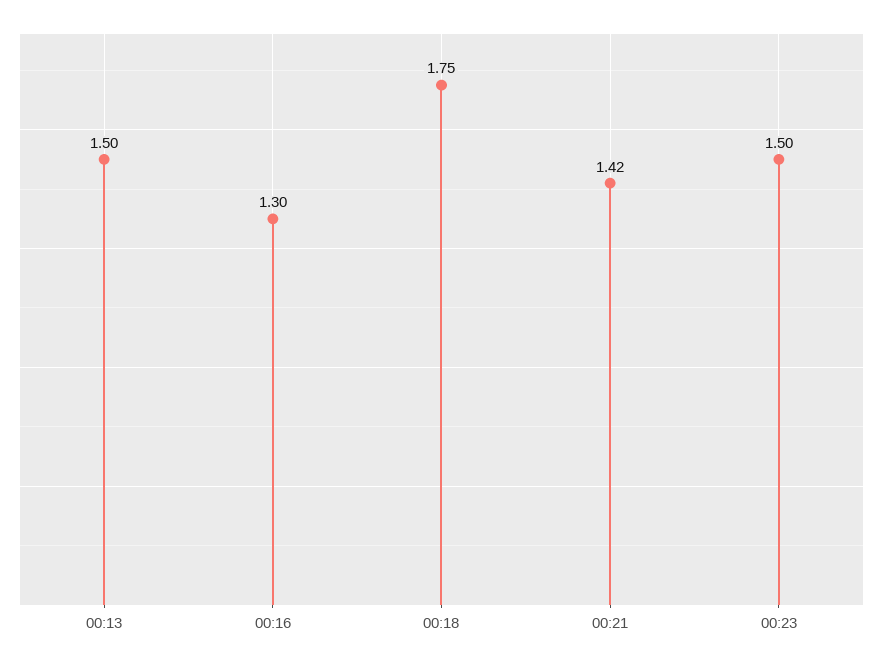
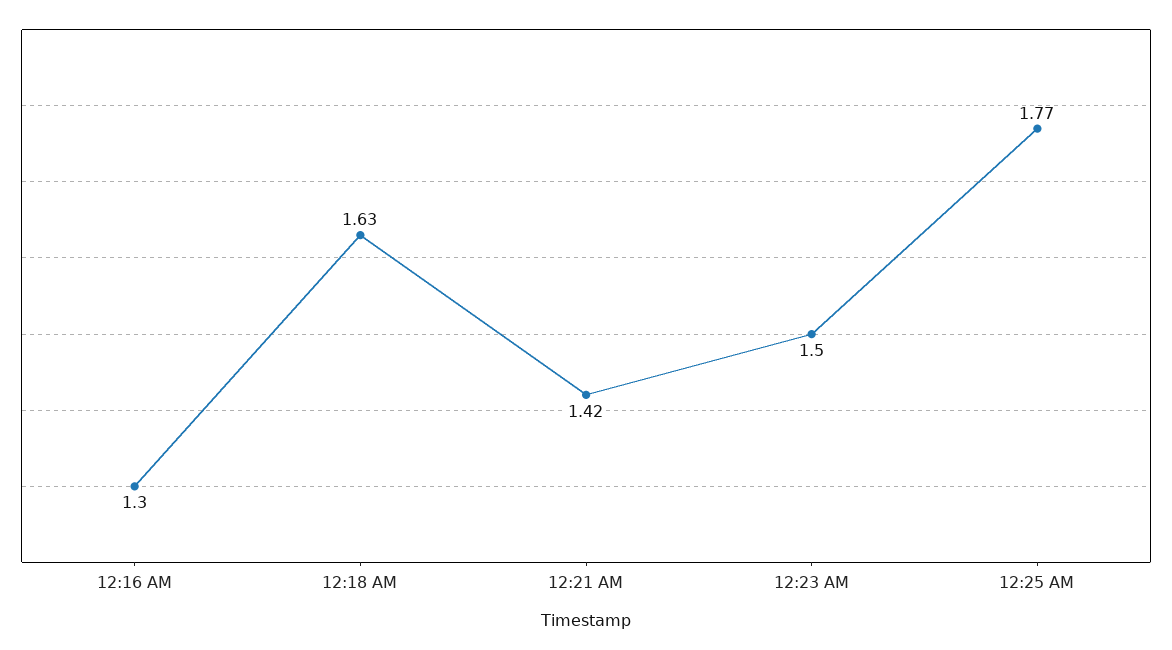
00:13: 1.5 -> none
00:18: 1.75 -> 1.63
12:25 AM: none -> 1.77

